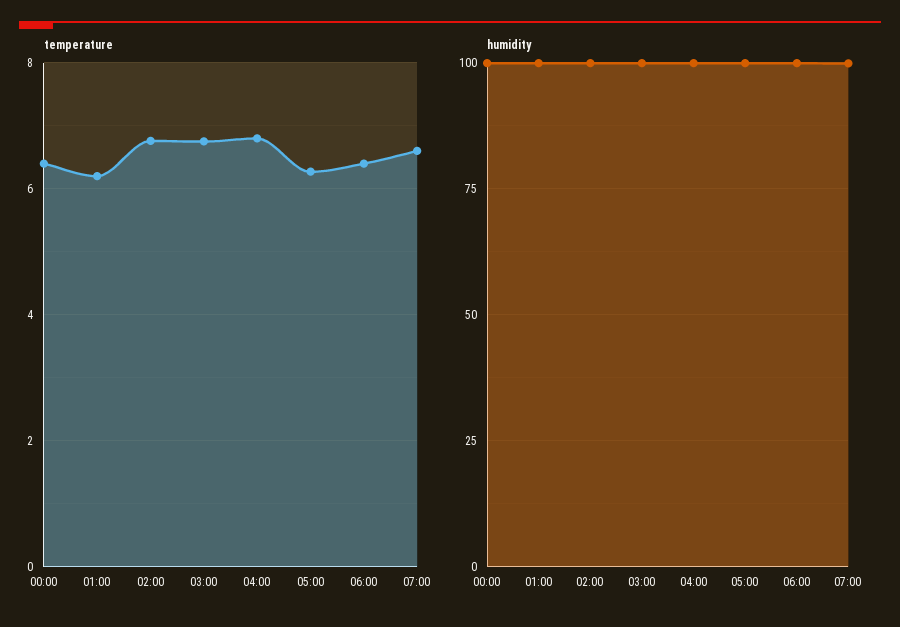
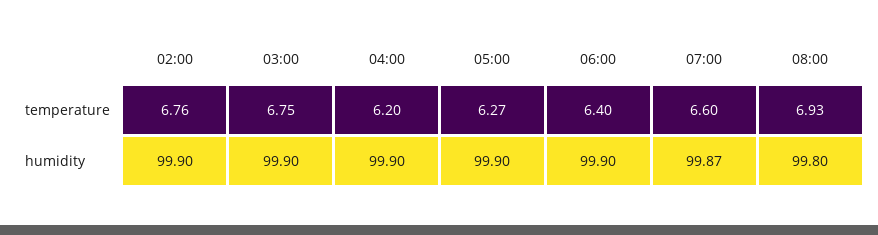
temperature, 00:00: 6.4 -> none
temperature, 01:00: 6.2 -> none
temperature, 04:00: 6.8 -> 6.2
humidity, 00:00: 100 -> none
humidity, 01:00: 100 -> none
temperature, 08:00: none -> 6.93
humidity, 08:00: none -> 99.8

